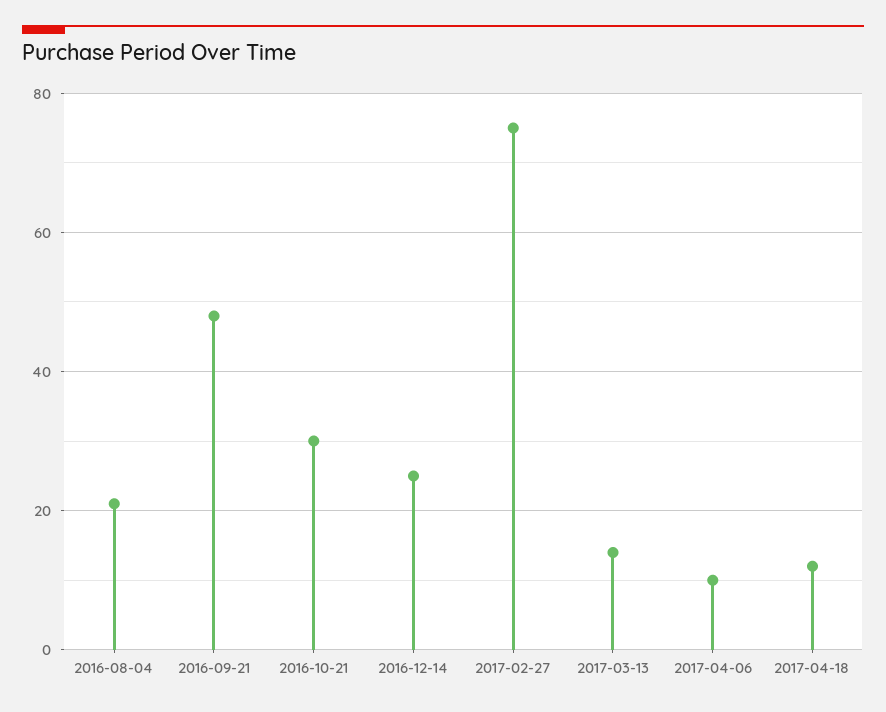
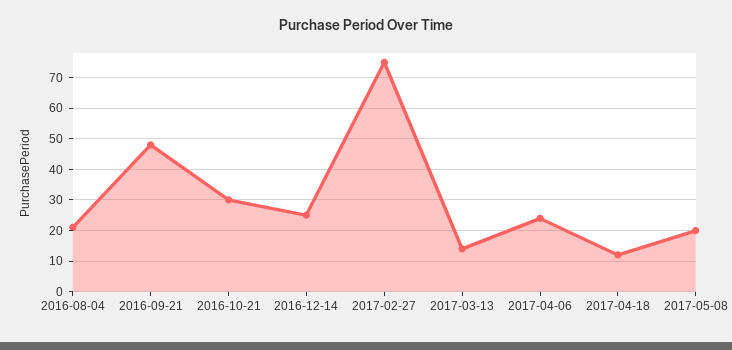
2017-04-06: 10 -> 25
2017-05-08: none -> 20

